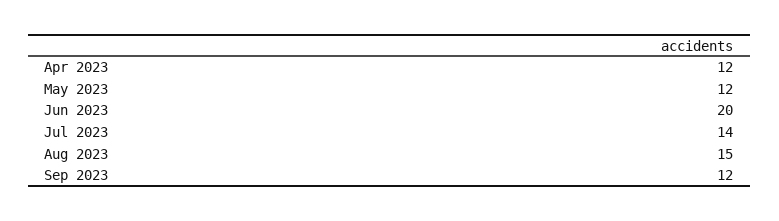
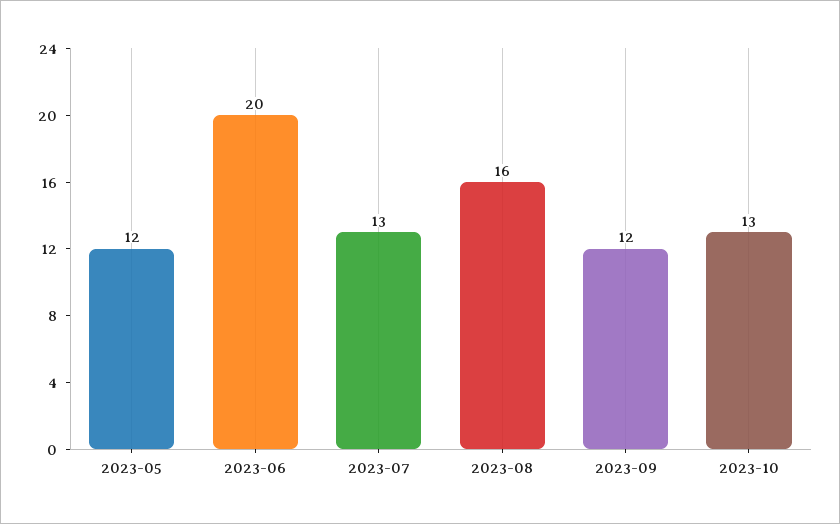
Apr 2023: 12 -> none
Jul 2023: 14 -> 13
Aug 2023: 15 -> 16
2023-10: none -> 13

